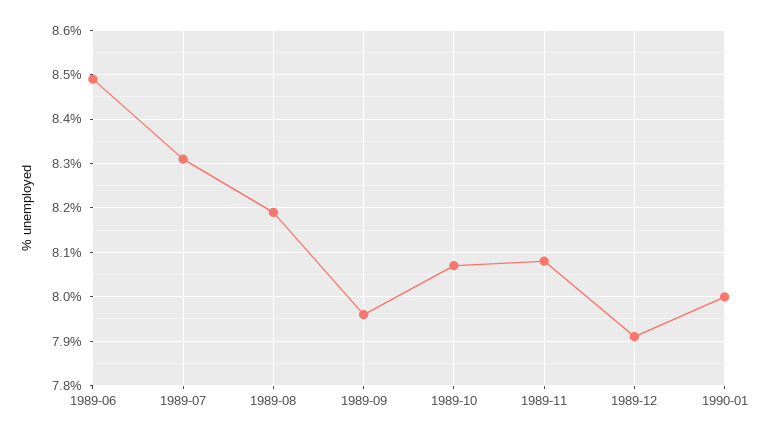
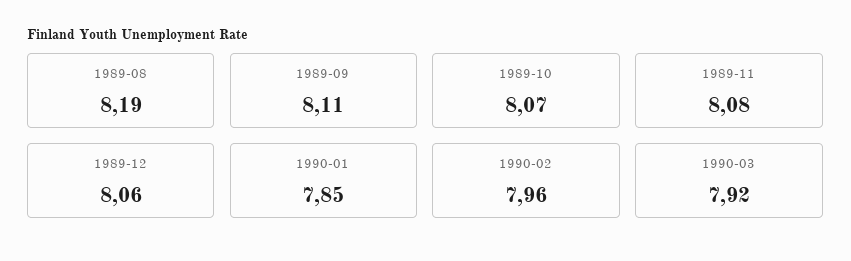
1989-06: 8.5 -> none
1989-07: 8.3 -> none
1989-09: 7.95 -> 8.11
1989-12: 7.9 -> 8.06
1990-01: 8 -> 7.85
1990-02: none -> 7.96
1990-03: none -> 7.92

